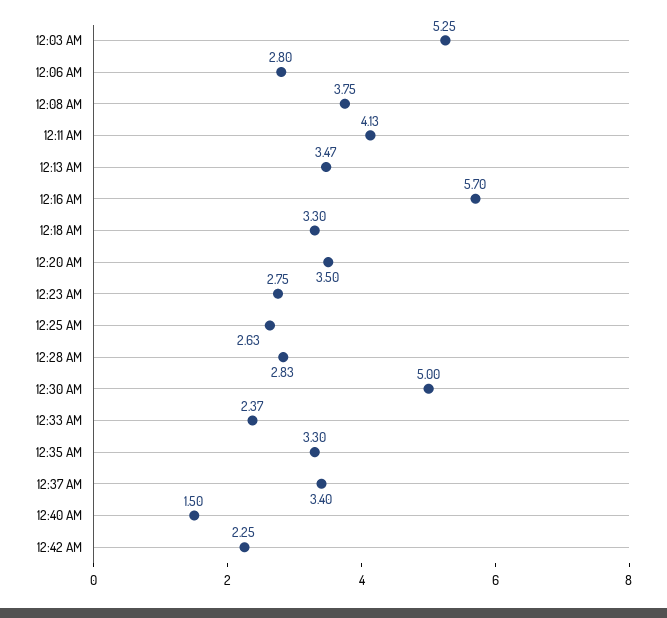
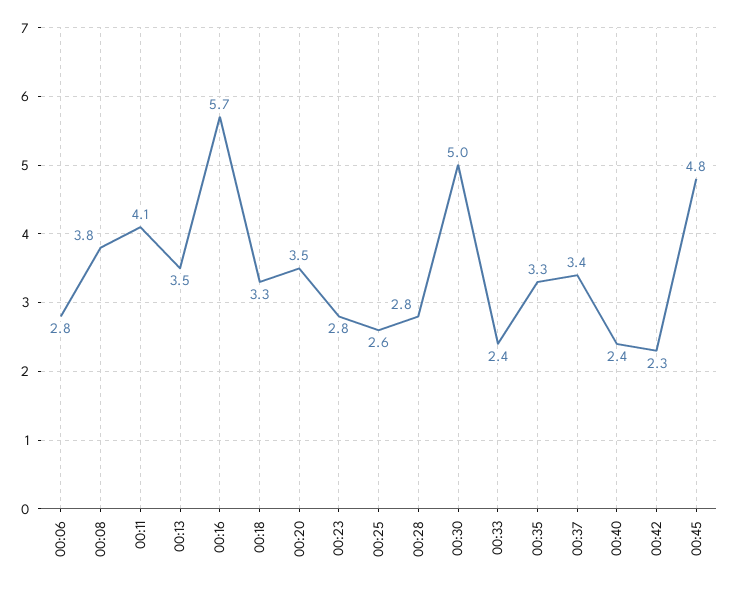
12:03 AM: 5.25 -> none
12:40 AM: 1.5 -> 2.4
00:45: none -> 4.8

